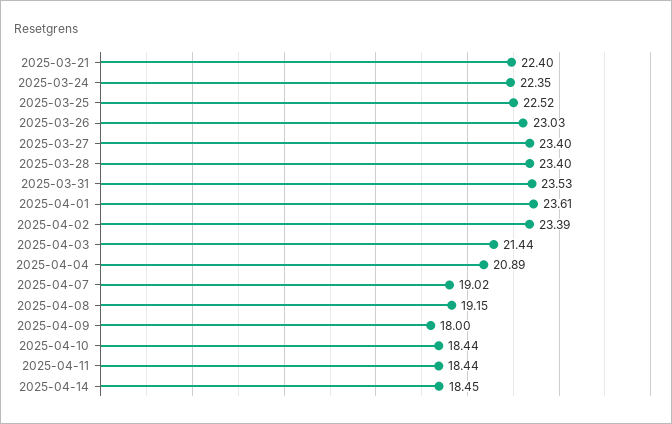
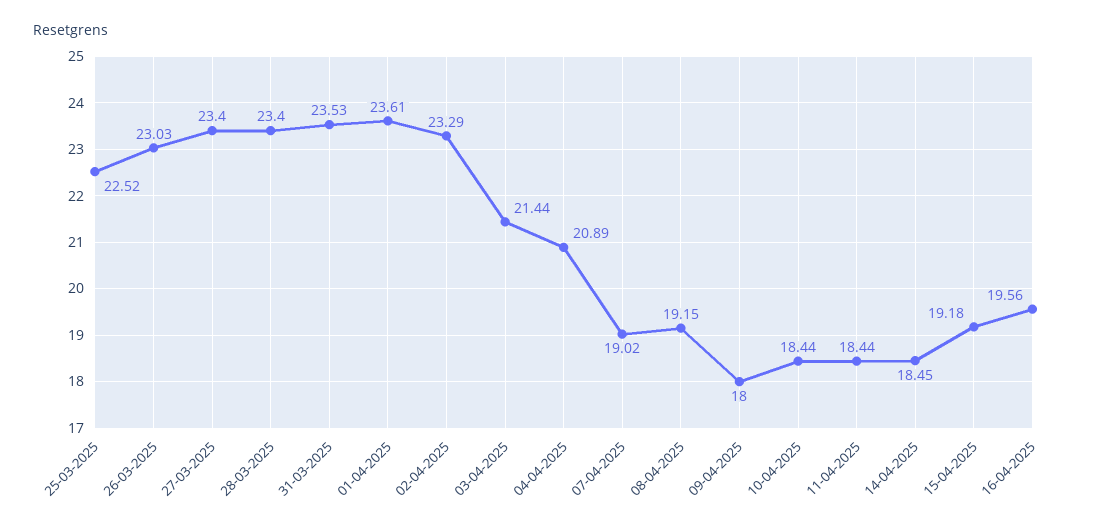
2025-03-21: 22.4 -> none
2025-03-24: 22.35 -> none
2025-04-02: 23.39 -> 23.29
15-04-2025: none -> 19.18
16-04-2025: none -> 19.56

